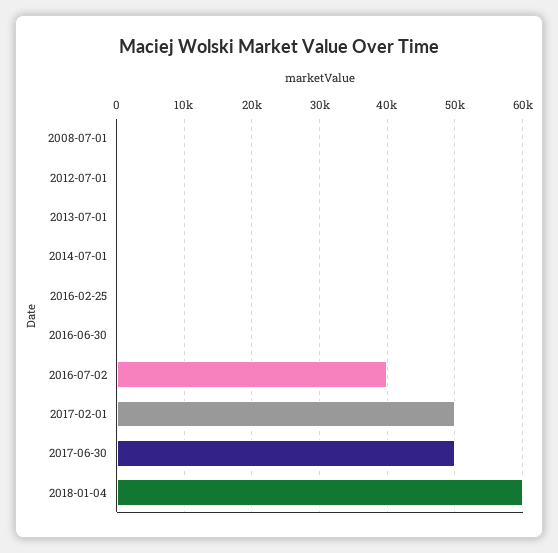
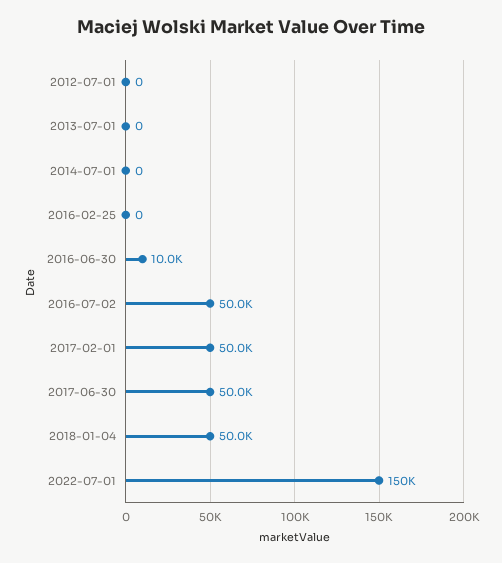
2008-07-01: 0 -> none
2016-06-30: 0 -> 10000
2016-07-02: 40000 -> 50000
2018-01-04: 60000 -> 50000
2022-07-01: none -> 150000

